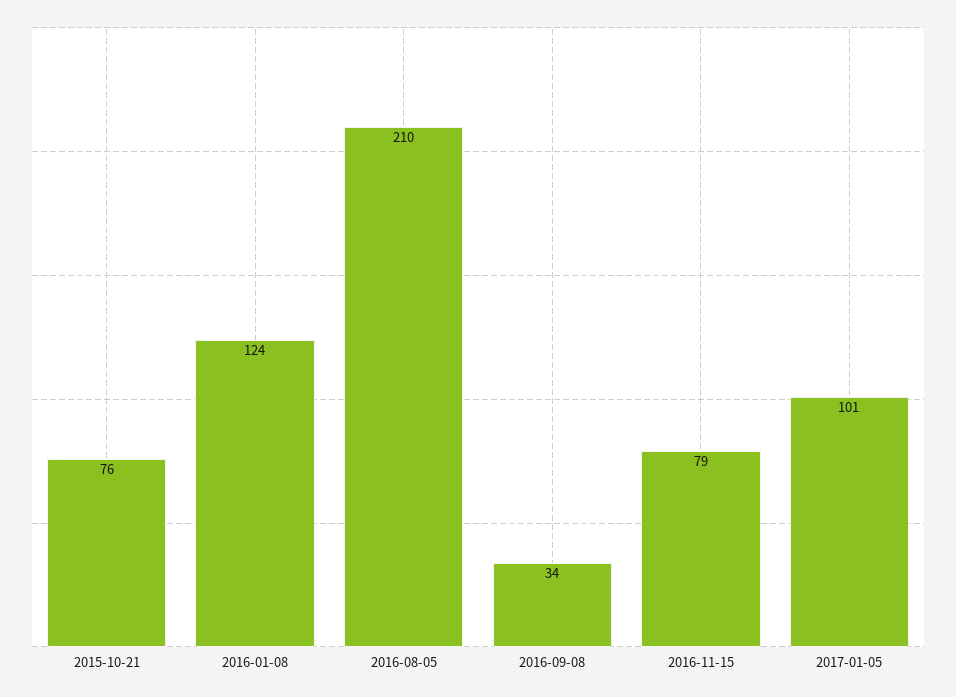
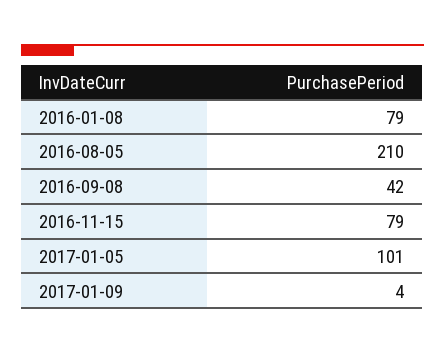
2015-10-21: 76 -> none
2016-01-08: 124 -> 79
2016-09-08: 34 -> 42
2017-01-09: none -> 4

